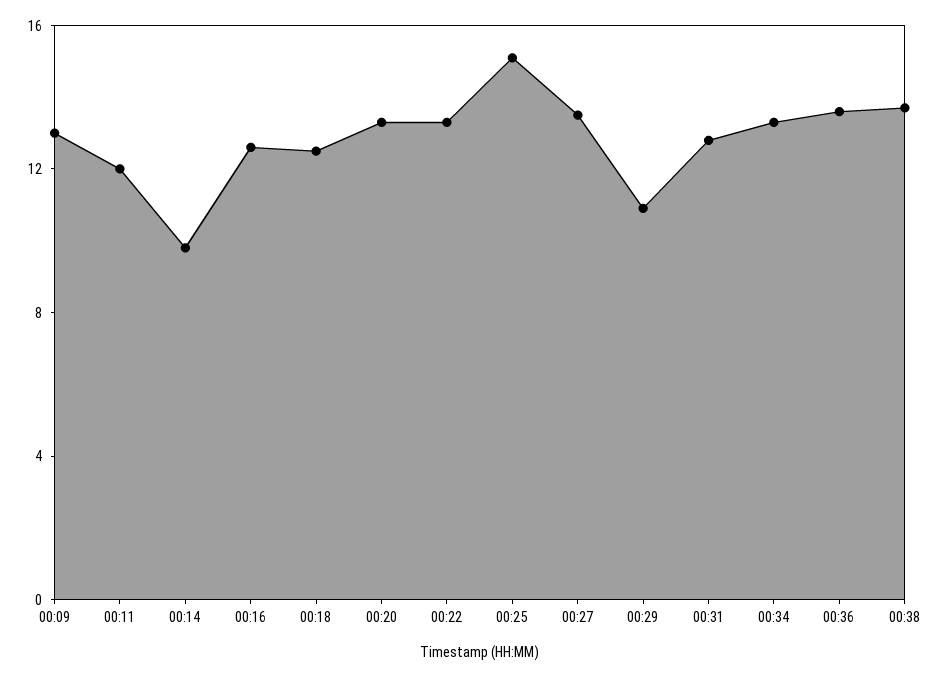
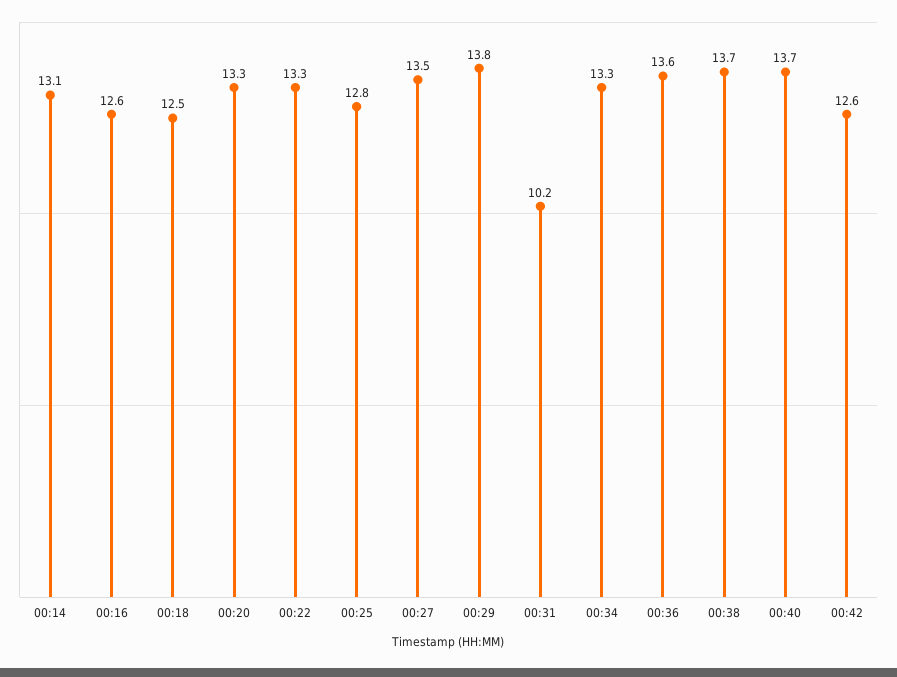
00:09: 13 -> none
00:11: 12 -> none
00:14: 10 -> 13.1
00:25: 15 -> 12.8
00:29: 11 -> 13.8
00:31: 13 -> 10.2
00:40: none -> 13.7
00:42: none -> 12.6

